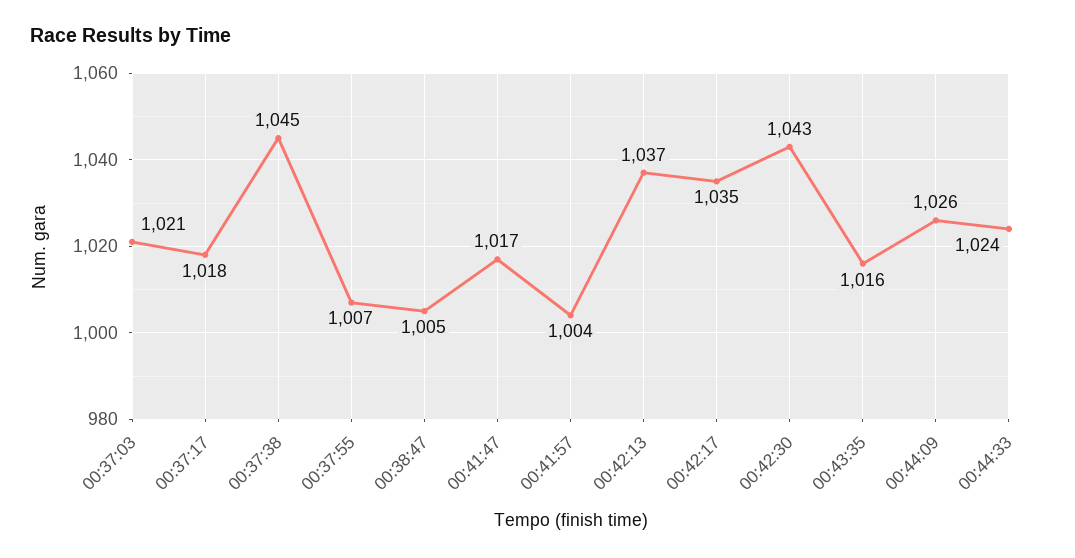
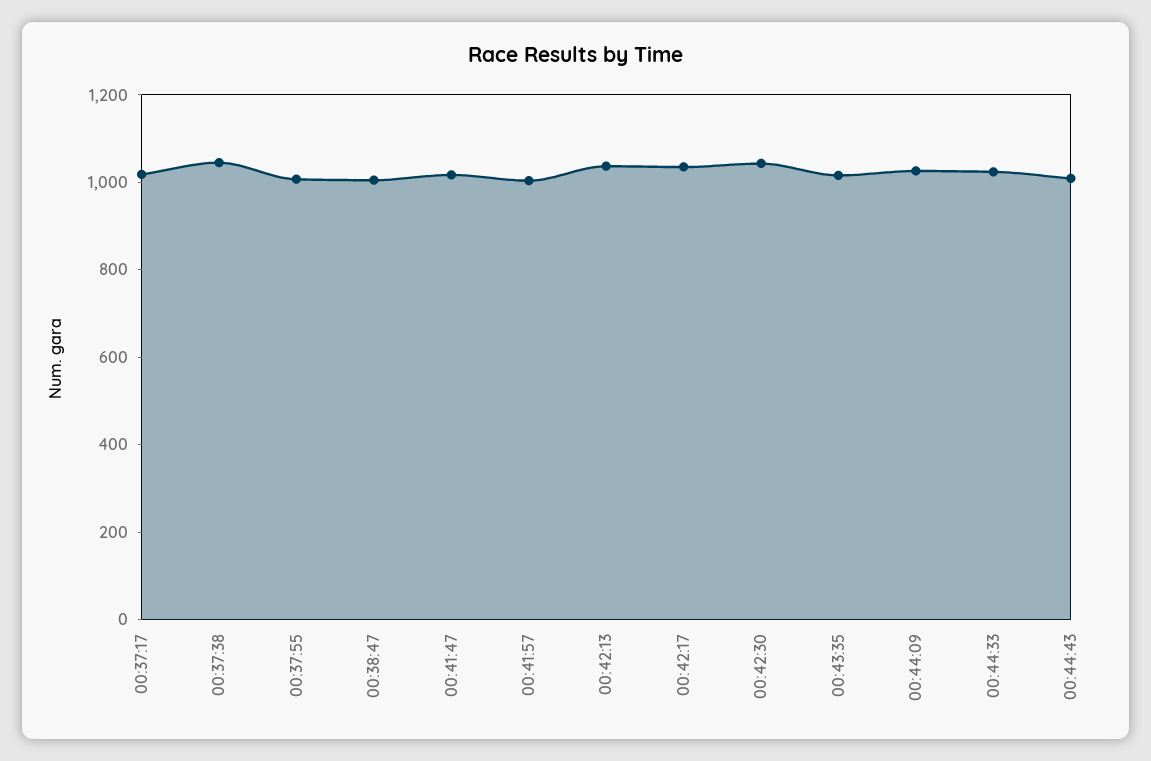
00:37:03: 1021 -> none
00:44:43: none -> 1000

